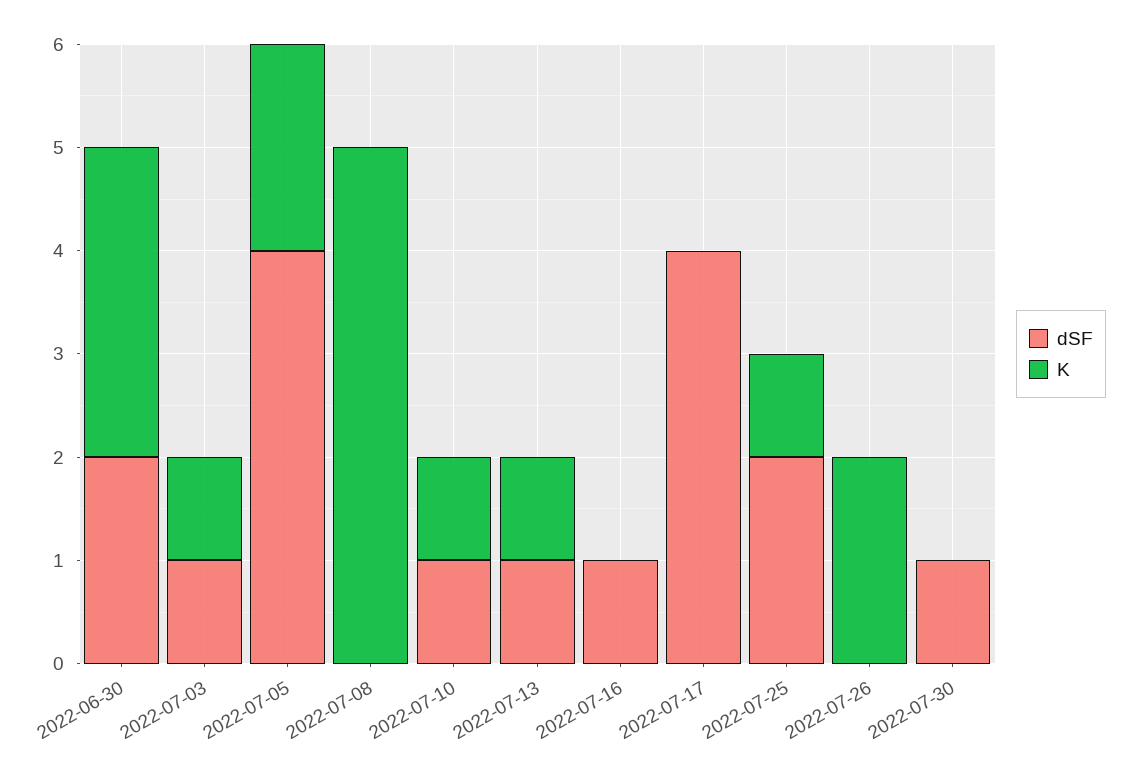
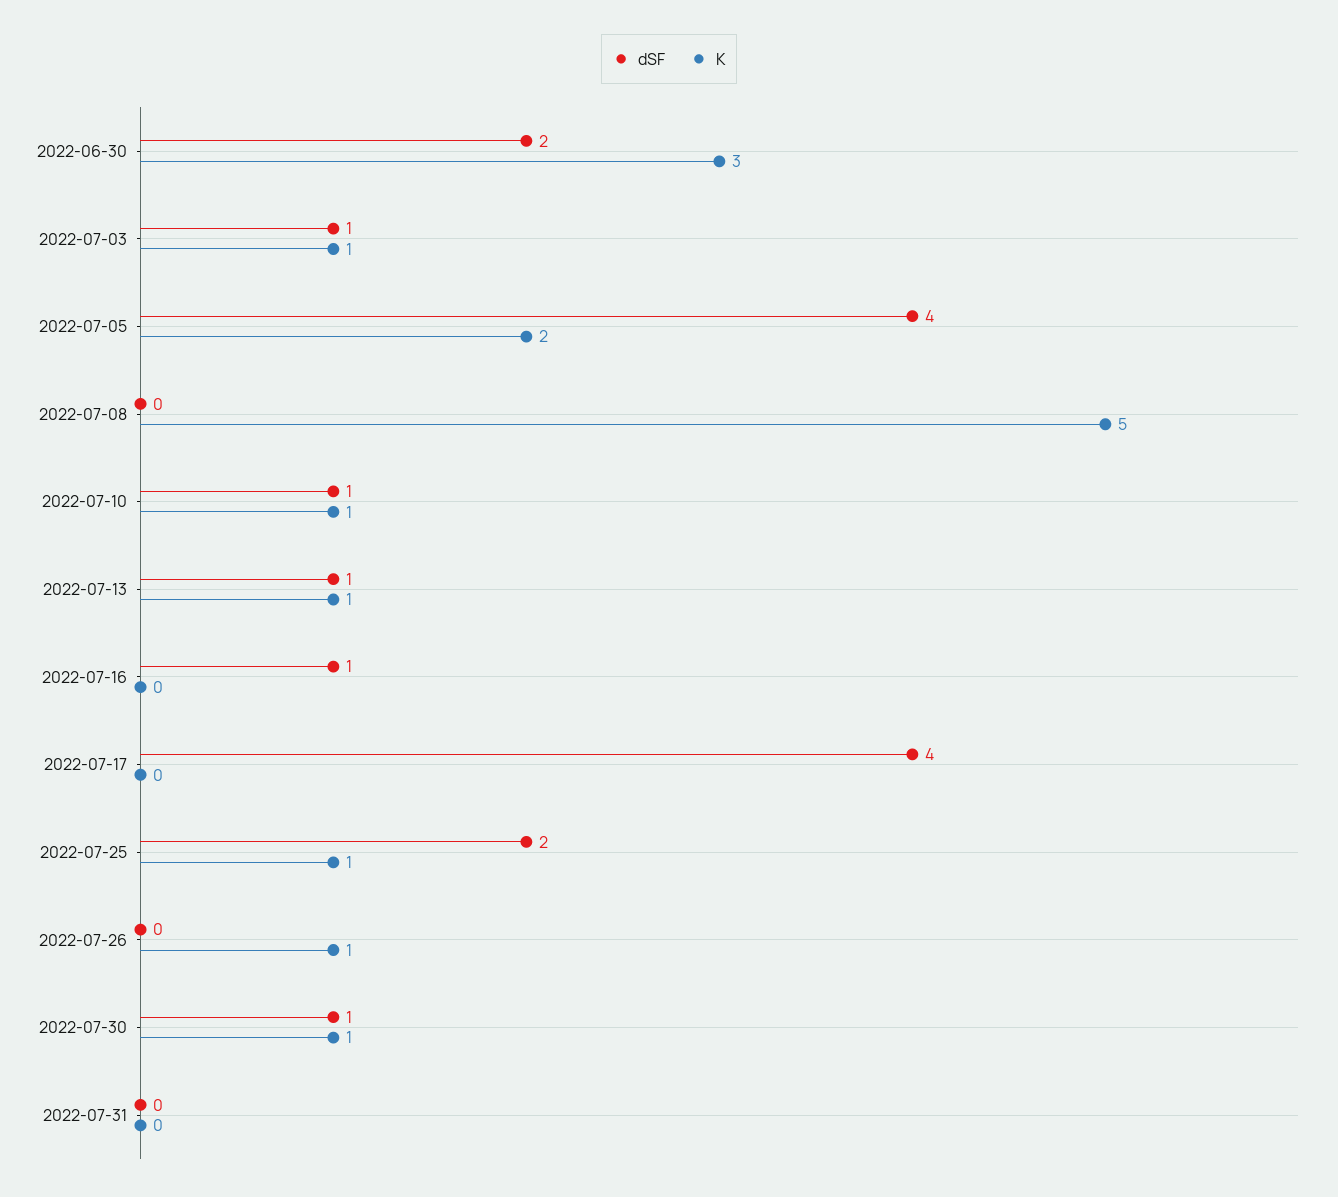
K, 2022-07-26: 2 -> 1
K, 2022-07-30: 0 -> 1
dSF, 2022-07-31: none -> 0
K, 2022-07-31: none -> 0

